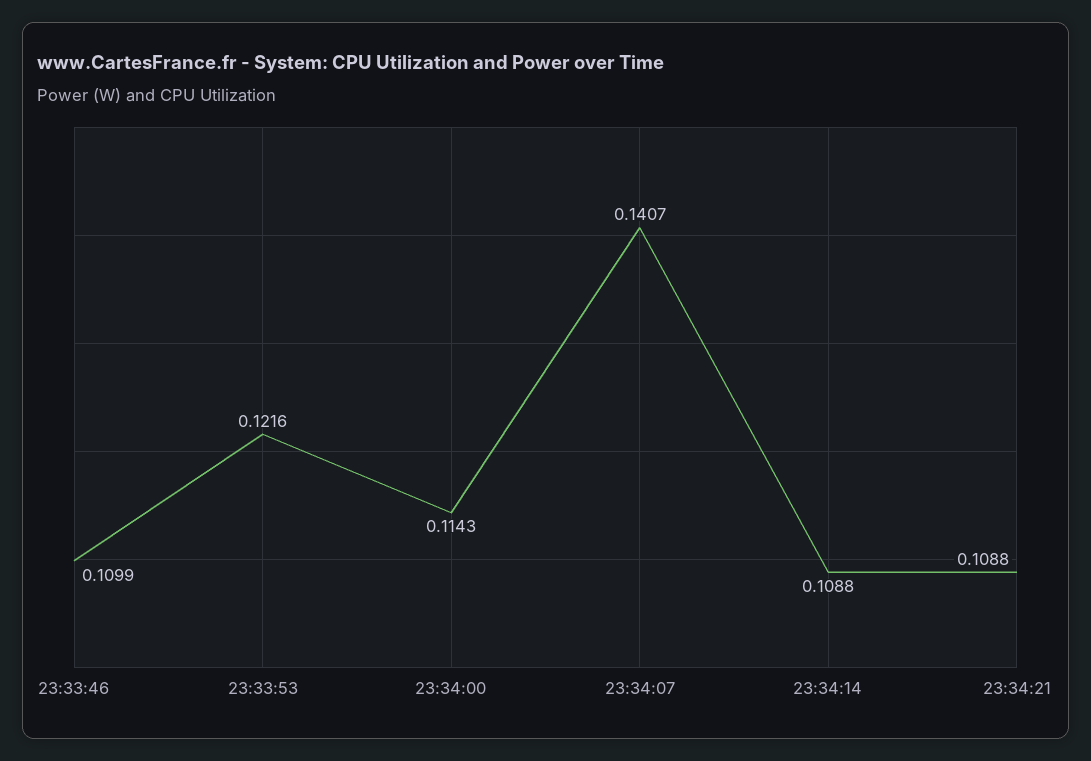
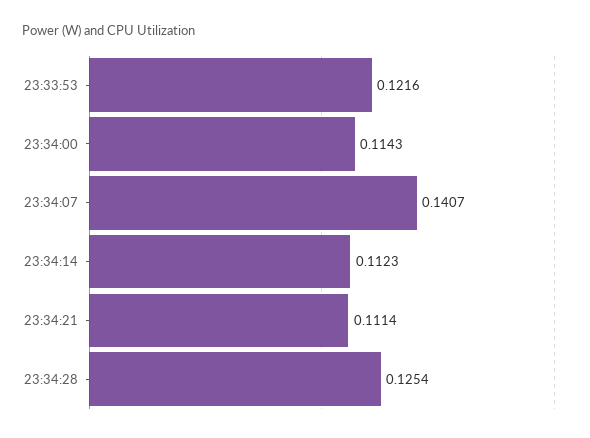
23:33:46: 0.1099 -> none
23:34:14: 0.1088 -> 0.1123
23:34:21: 0.1088 -> 0.1114
23:34:28: none -> 0.1254

